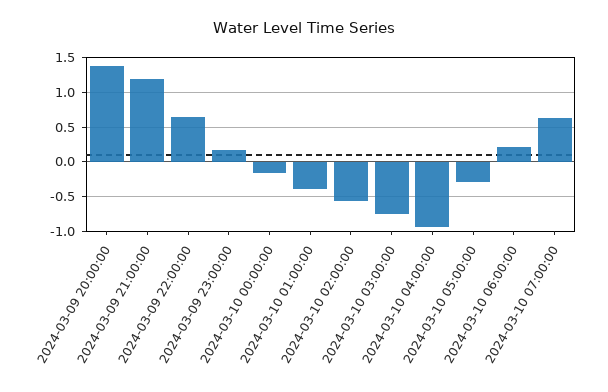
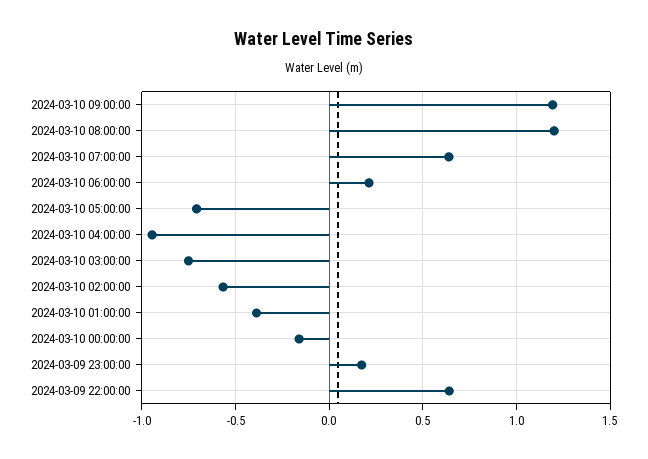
2024-03-09 20:00:00: 1.4 -> none
2024-03-09 21:00:00: 1.2 -> none
2024-03-10 05:00:00: -0.3 -> -0.7
2024-03-10 09:00:00: none -> 1.2
2024-03-10 08:00:00: none -> 1.2

